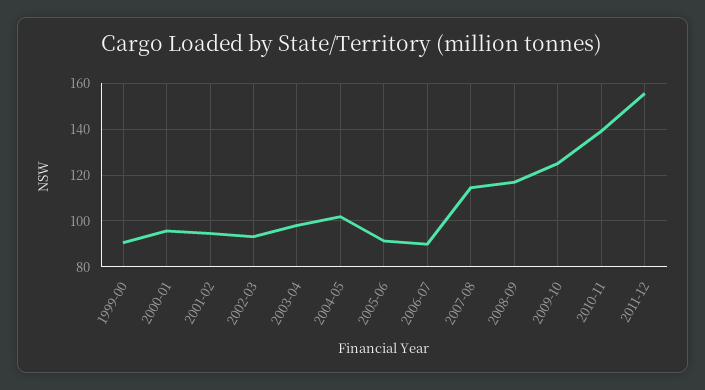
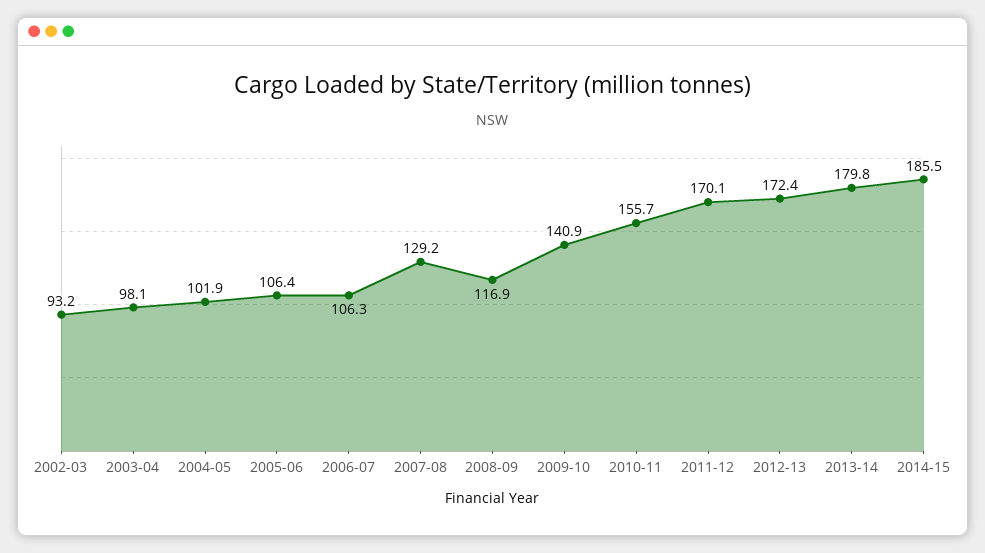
1999-00: 90 -> none
2000-01: 95 -> none
2001-02: 95 -> none
2005-06: 90 -> 106.4
2006-07: 90 -> 106.3
2007-08: 115 -> 129.2
2009-10: 125 -> 140.9
2010-11: 140 -> 155.7
2011-12: 155 -> 170.1
2012-13: none -> 172.4
2013-14: none -> 179.8
2014-15: none -> 185.5

